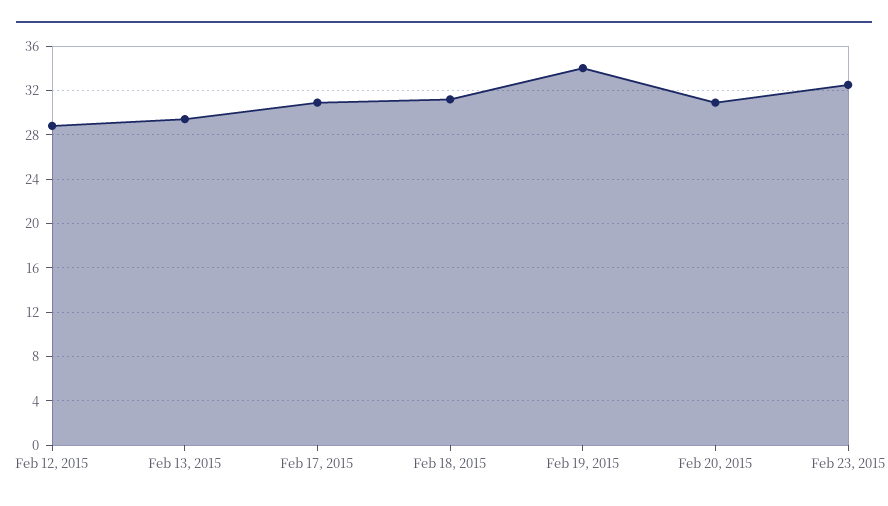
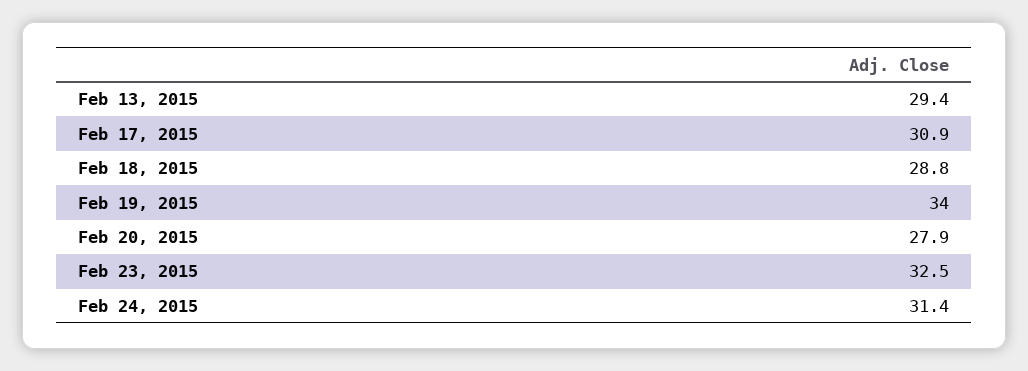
Feb 12, 2015: 29 -> none
Feb 18, 2015: 31 -> 28.8
Feb 20, 2015: 31 -> 27.9
Feb 24, 2015: none -> 31.4

